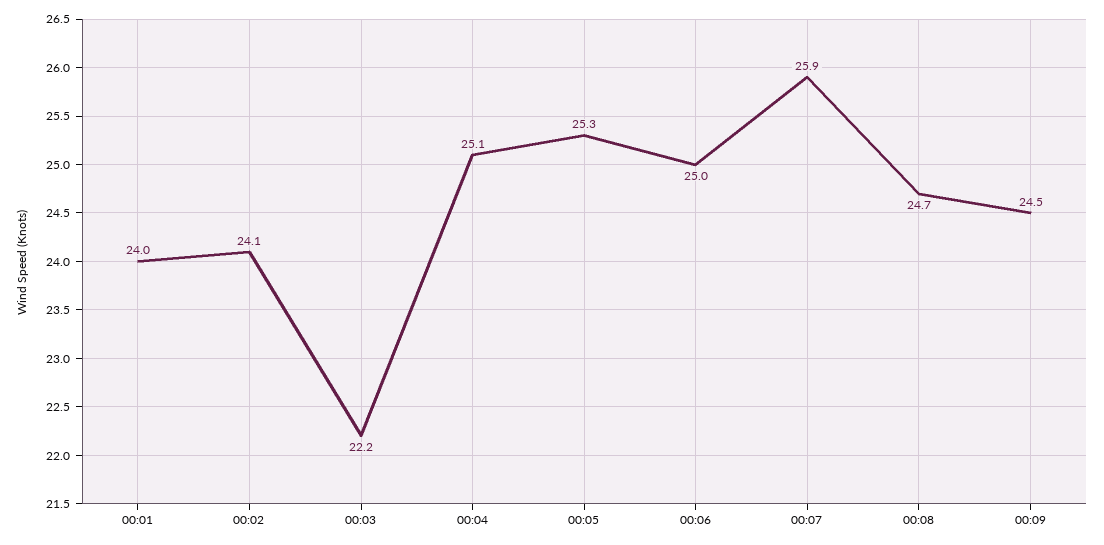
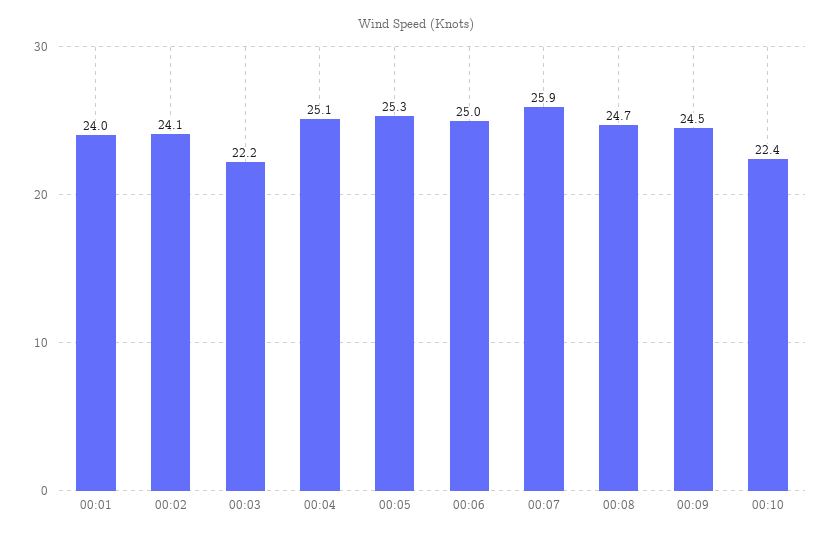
00:10: none -> 22.4

